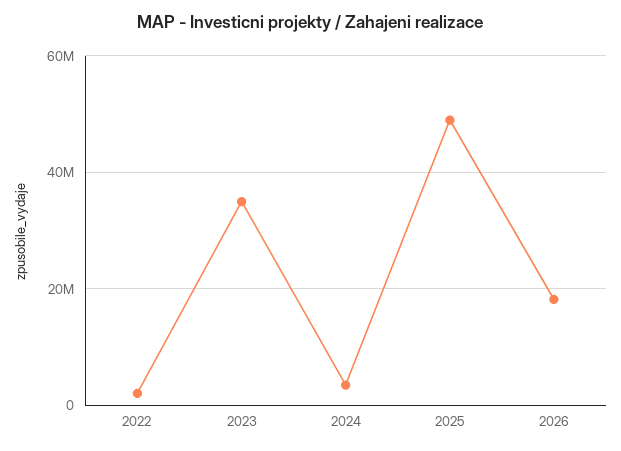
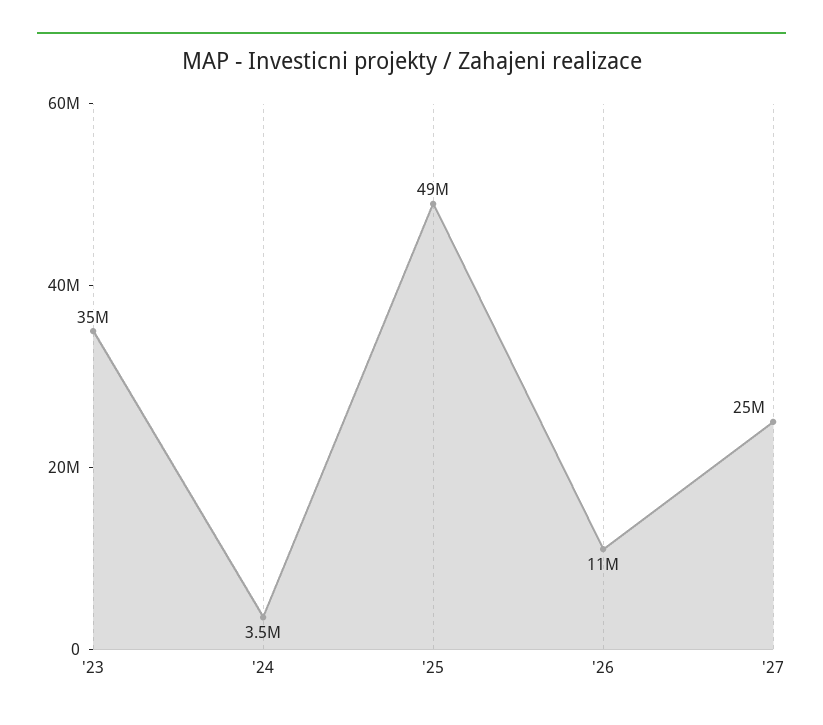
2022: 2000000 -> none
2026: 18000000 -> 11000000
'27: none -> 25000000

